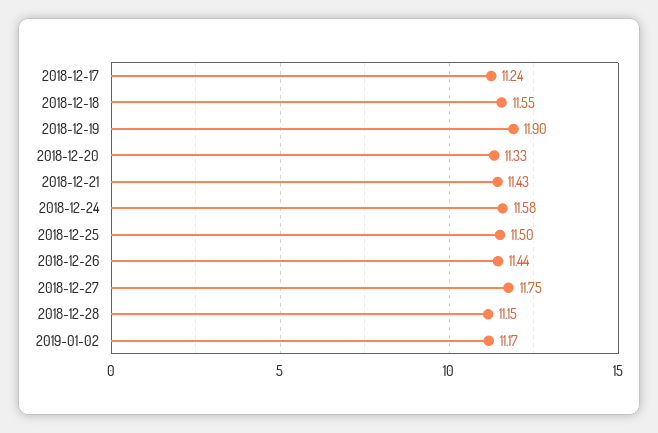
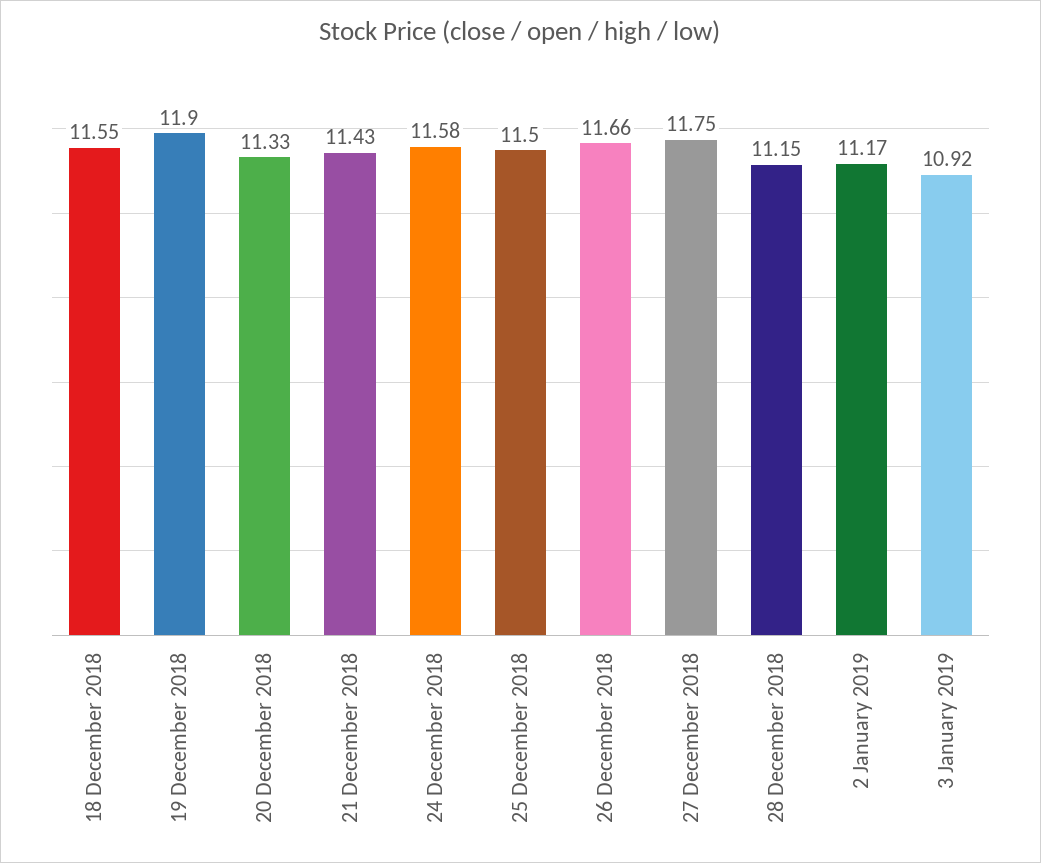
2018-12-17: 11.24 -> none
2018-12-26: 11.44 -> 11.66
3 January 2019: none -> 10.92

